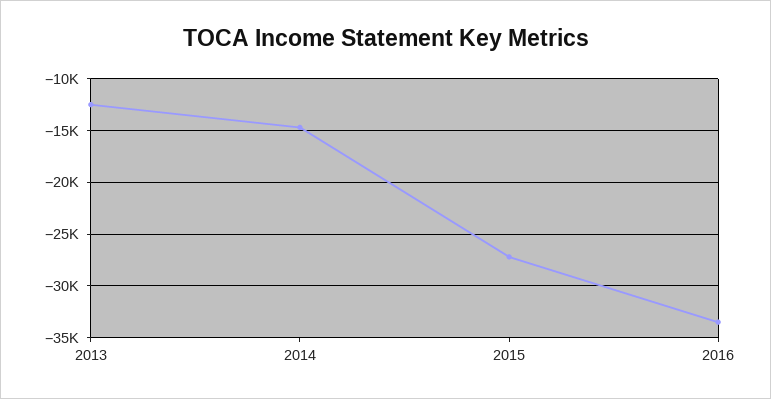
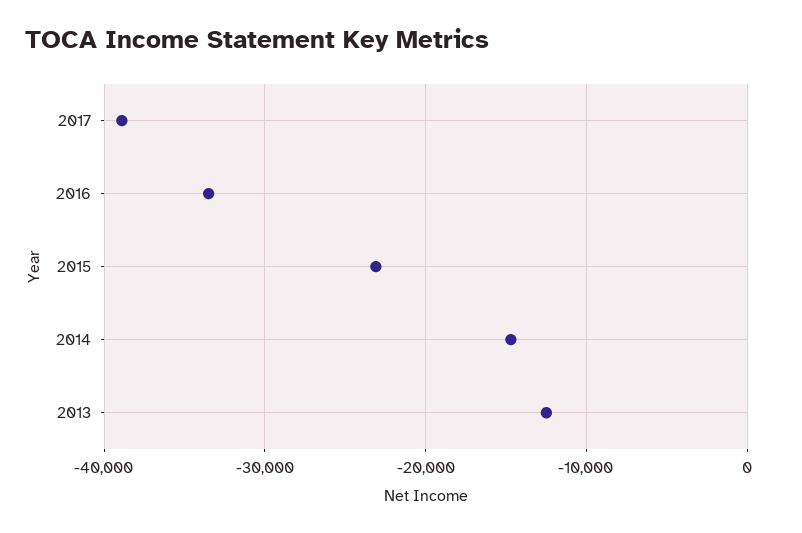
2015: -27000 -> -23000
2017: none -> -39000

